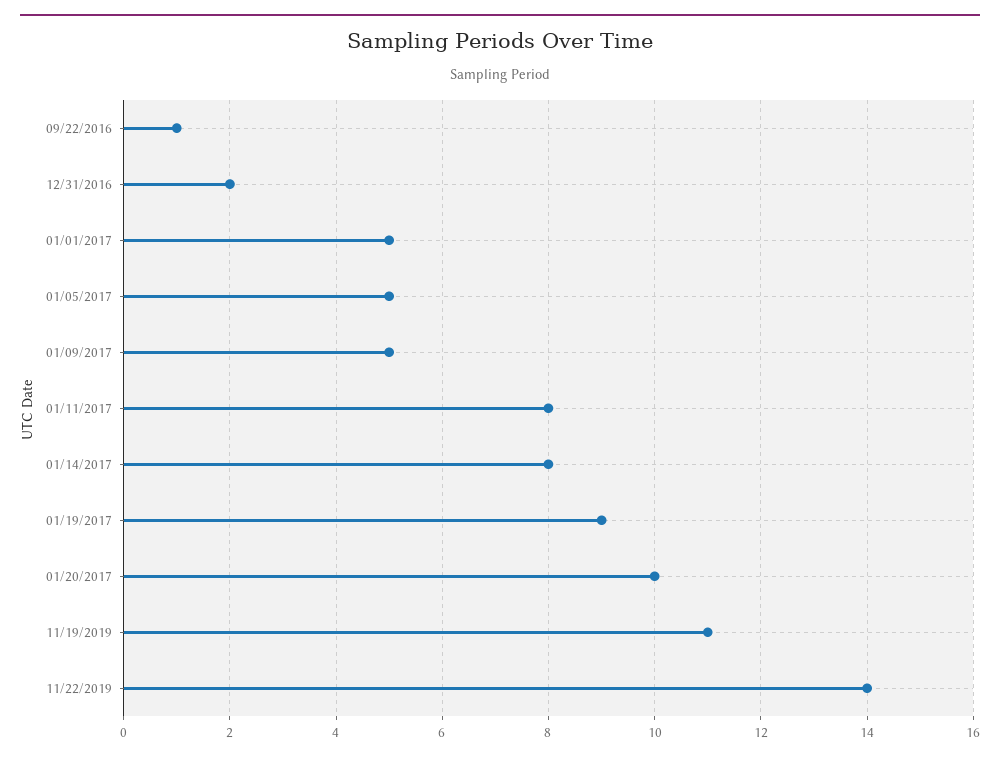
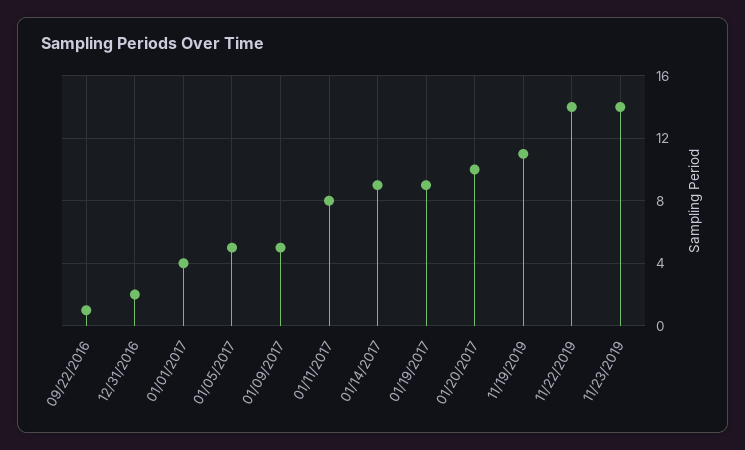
01/01/2017: 5 -> 4
01/14/2017: 8 -> 9
11/23/2019: none -> 14

